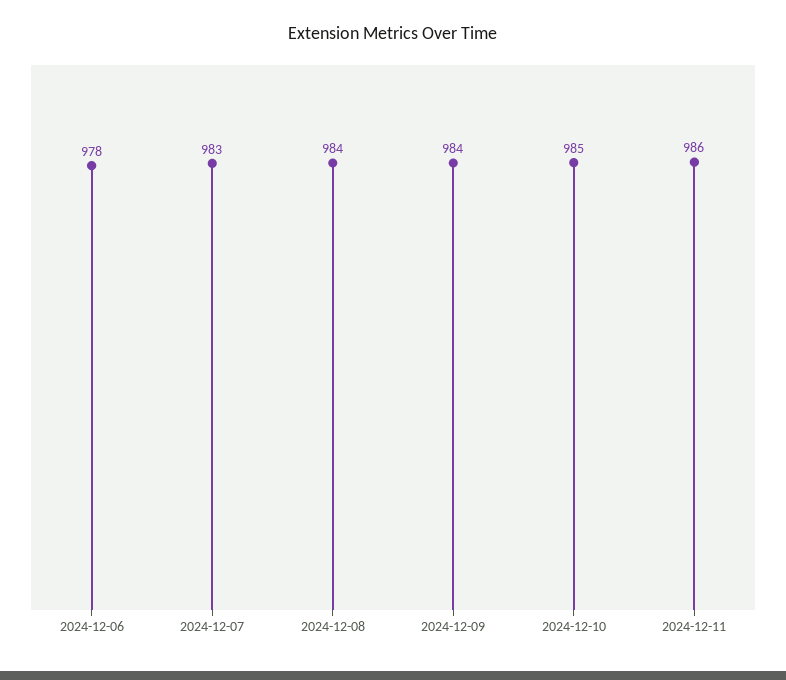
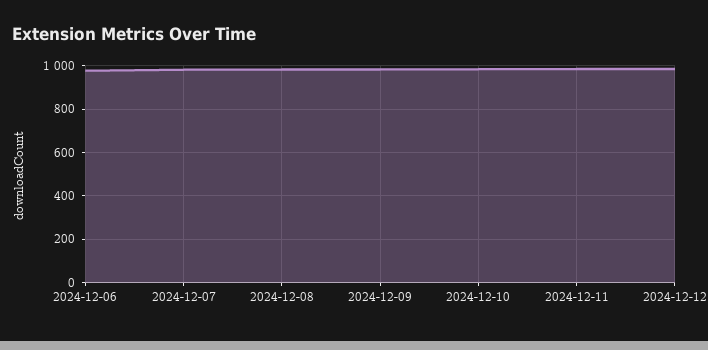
2024-12-12: none -> 1000

